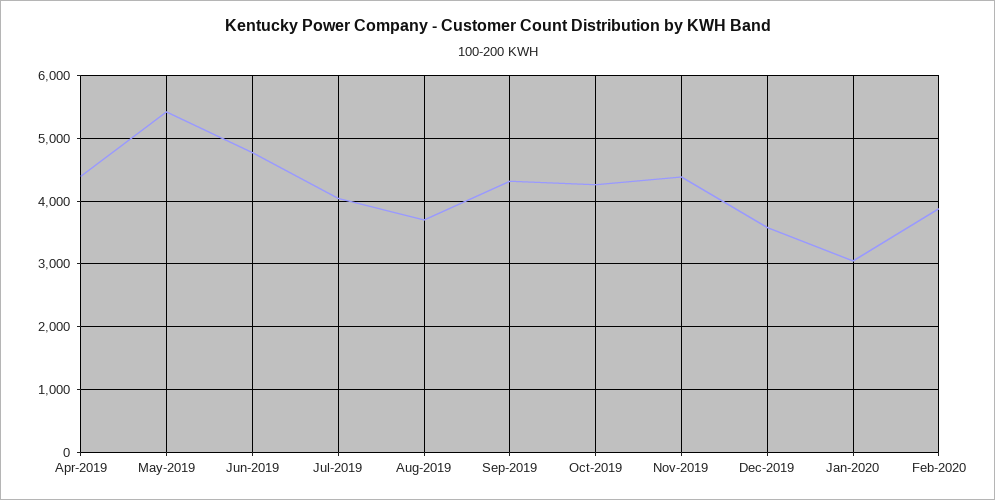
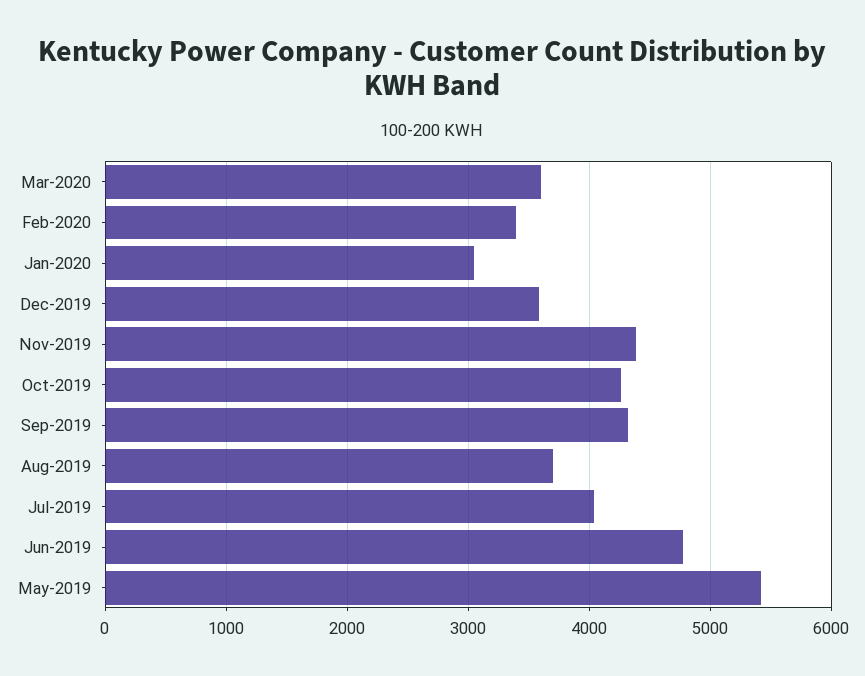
Apr-2019: 4400 -> none
Feb-2020: 3900 -> 3400
Mar-2020: none -> 3600

